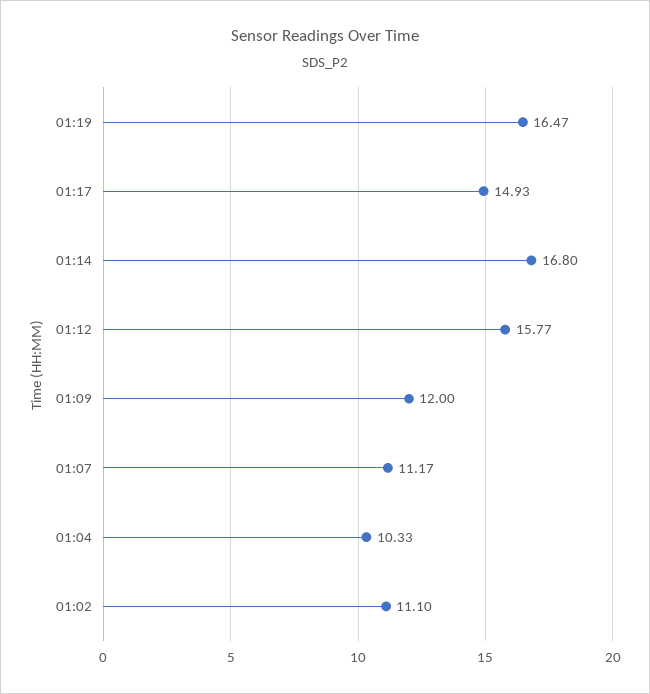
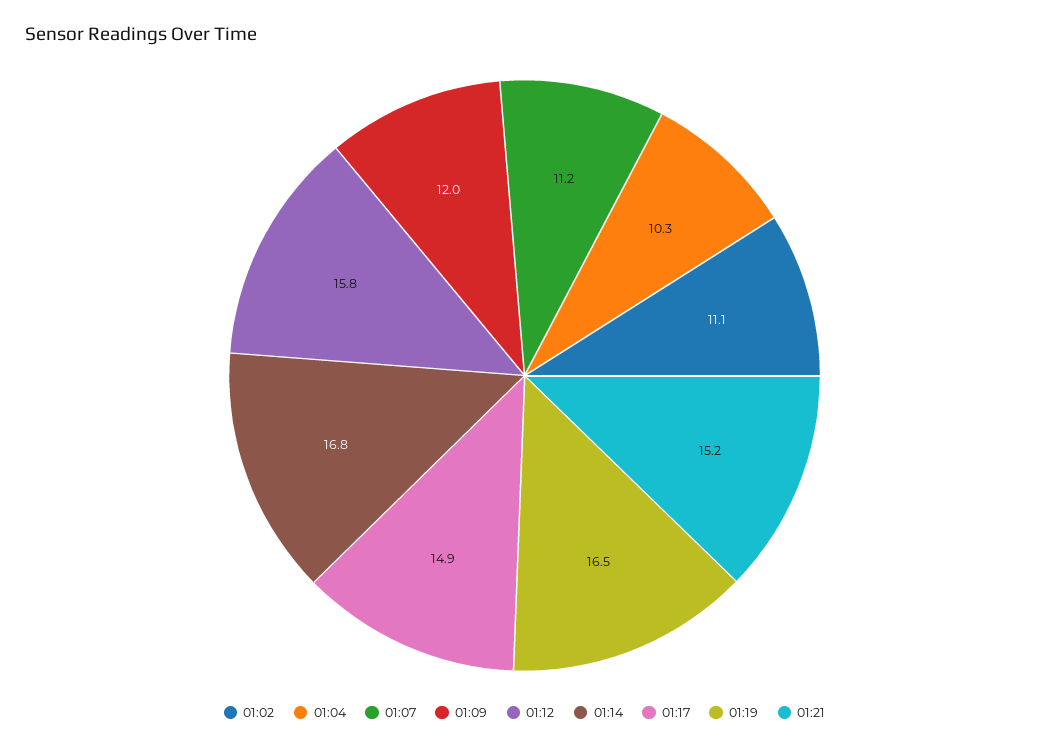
01:21: none -> 15.2

